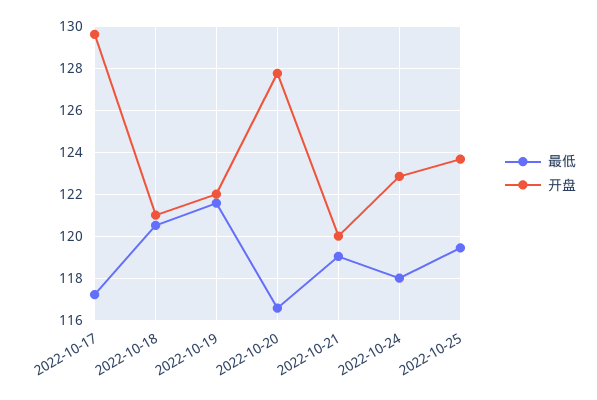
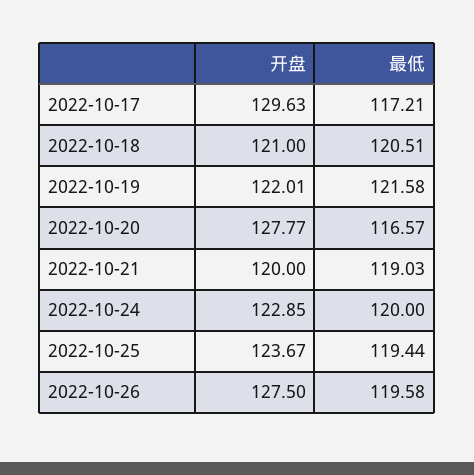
最低, 2022-10-24: 118 -> 120
开盘, 2022-10-26: none -> 127.5
最低, 2022-10-26: none -> 119.58

